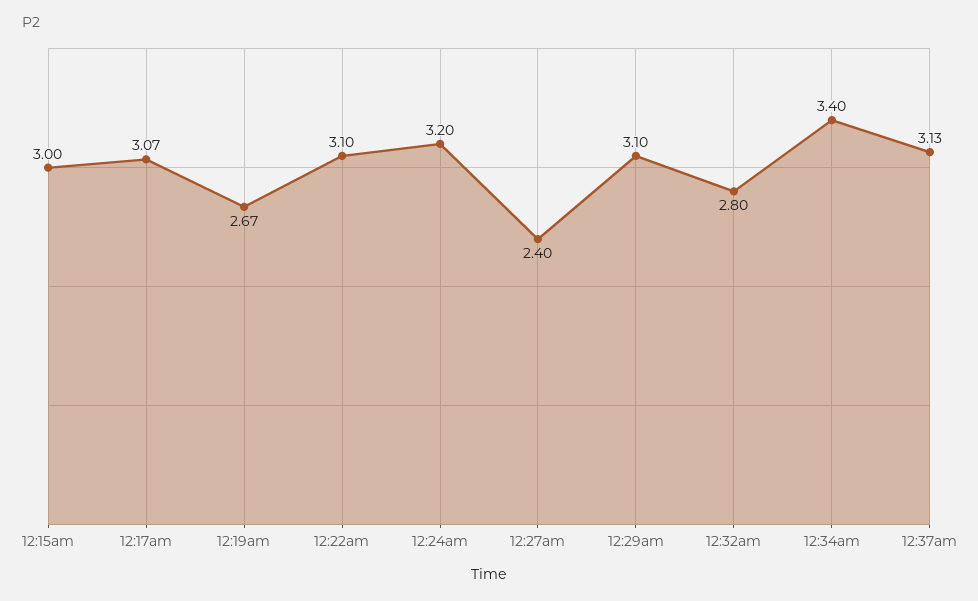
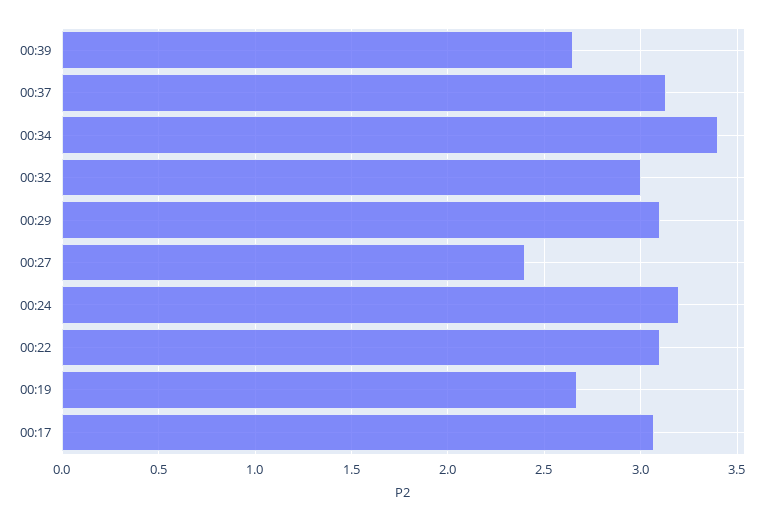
12:15am: 3 -> none
12:32am: 2.8 -> 3
00:39: none -> 2.65

